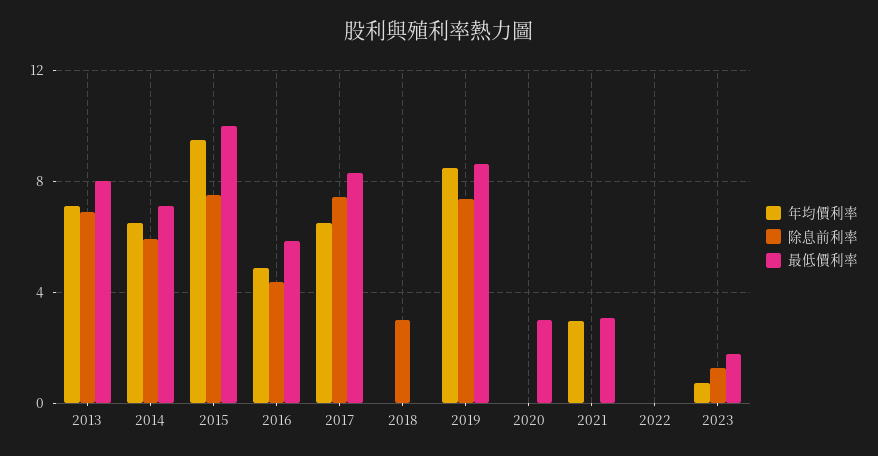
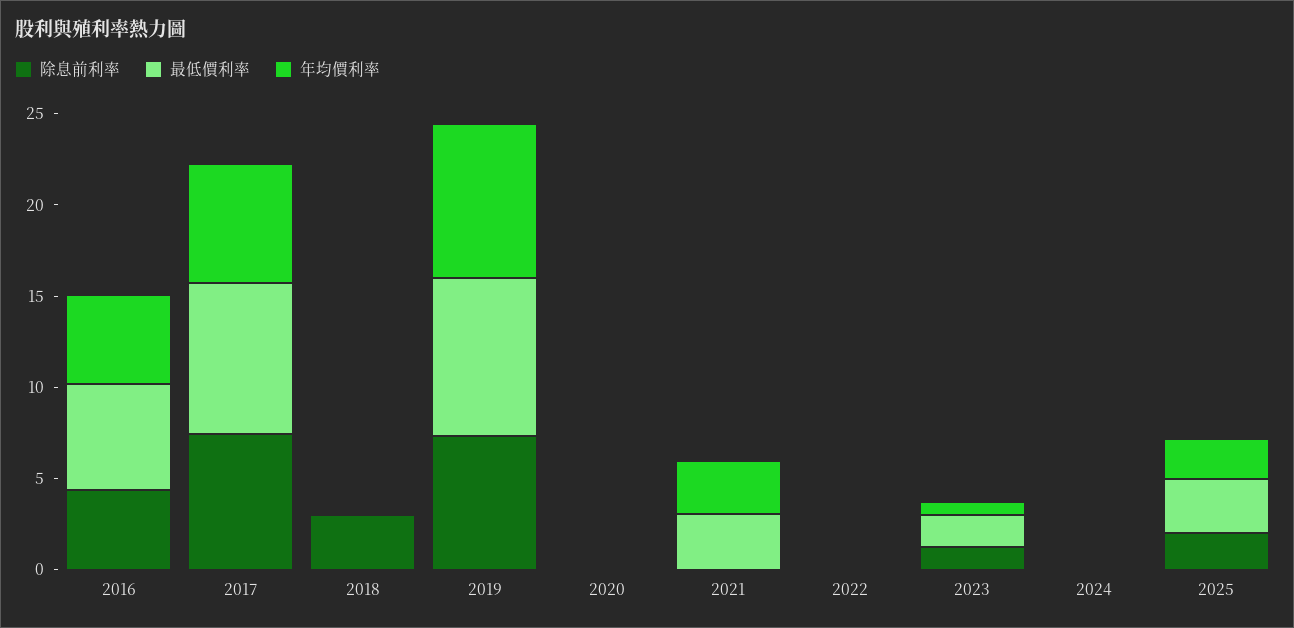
年均價利率, 2013: 7 -> none
除息前利率, 2013: 7 -> none
最低價利率, 2013: 8 -> none
年均價利率, 2014: 6.5 -> none
除息前利率, 2014: 6 -> none
最低價利率, 2014: 7 -> none
年均價利率, 2015: 9.5 -> none
除息前利率, 2015: 7.5 -> none
最低價利率, 2015: 10 -> none
最低價利率, 2020: 3 -> 0
除息前利率, 2024: none -> 0
最低價利率, 2024: none -> 0
年均價利率, 2024: none -> 0
除息前利率, 2025: none -> 2
最低價利率, 2025: none -> 3
年均價利率, 2025: none -> 2

